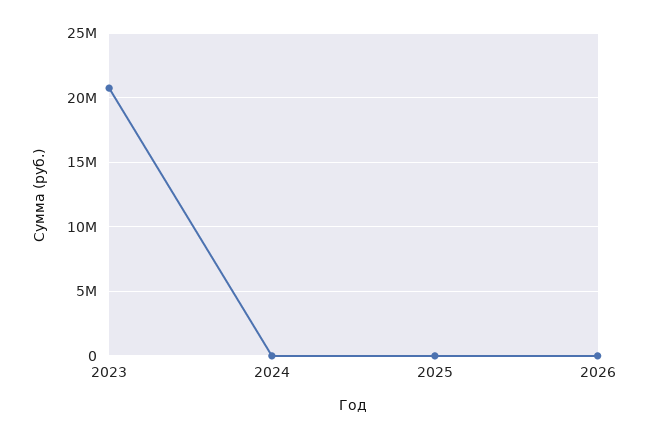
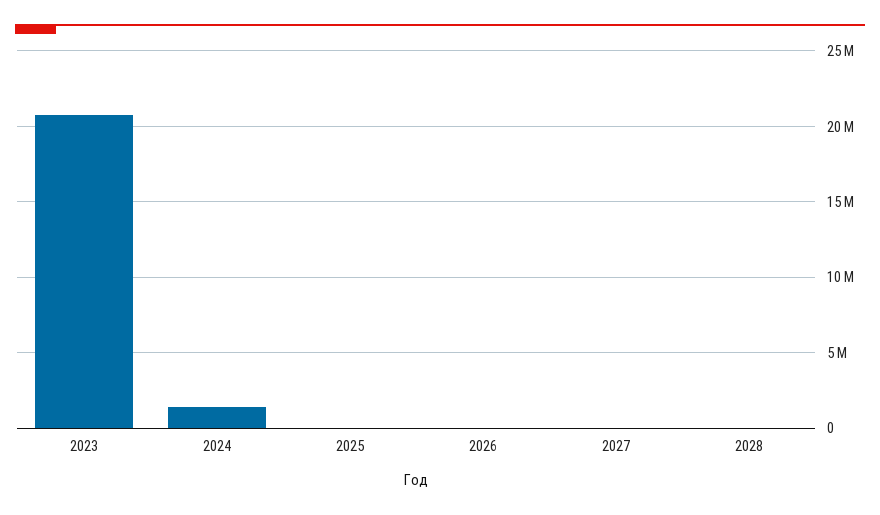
2024: 0 -> 1500000
2027: none -> 0
2028: none -> 0

